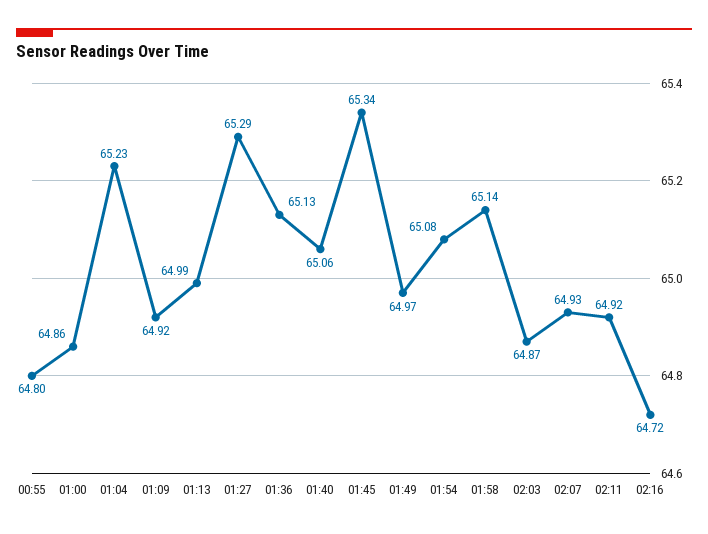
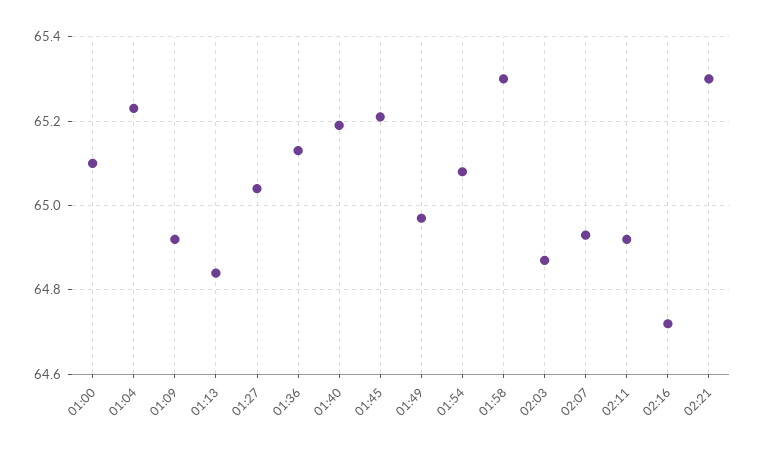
00:55: 64.8 -> none
01:00: 64.86 -> 65.1
01:13: 64.99 -> 64.85
01:27: 65.29 -> 65.05
01:40: 65.06 -> 65.2
01:45: 65.34 -> 65.2
01:58: 65.14 -> 65.3
02:21: none -> 65.3

